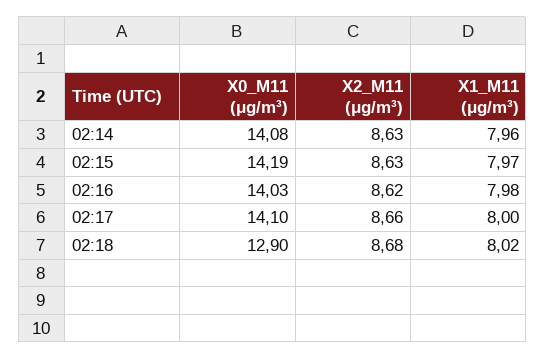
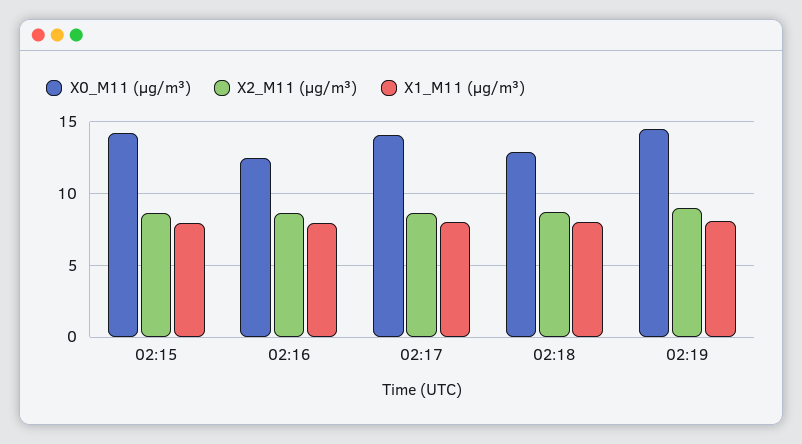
X0_M11 (μg/m³), 02:14: 14.08 -> none
X2_M11 (μg/m³), 02:14: 8.63 -> none
X1_M11 (μg/m³), 02:14: 7.96 -> none
X0_M11 (μg/m³), 02:16: 14.03 -> 12.5
X0_M11 (μg/m³), 02:19: none -> 14.5
X2_M11 (μg/m³), 02:19: none -> 9
X1_M11 (μg/m³), 02:19: none -> 8

